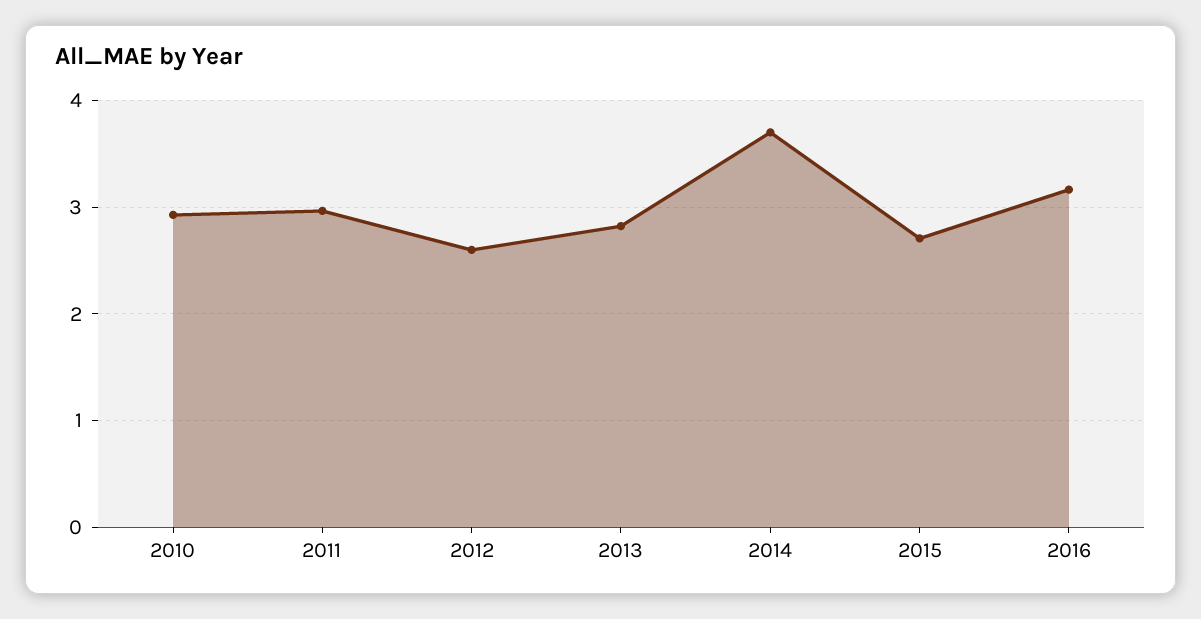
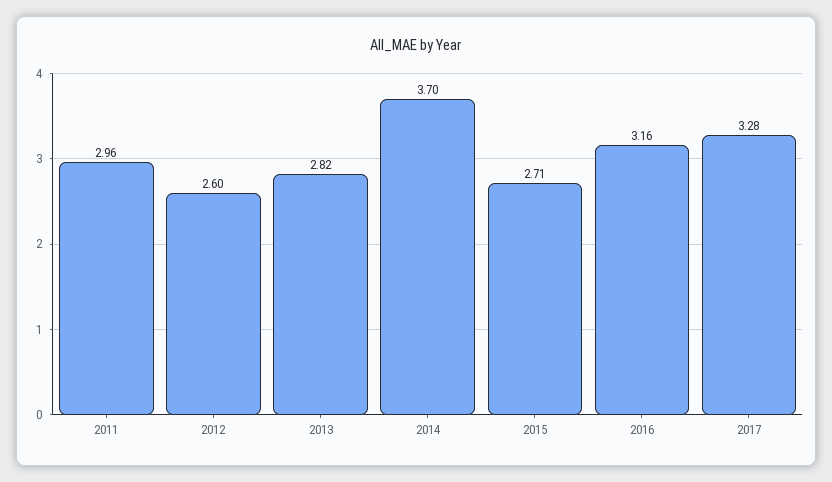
2010: 2.9 -> none
2017: none -> 3.28

